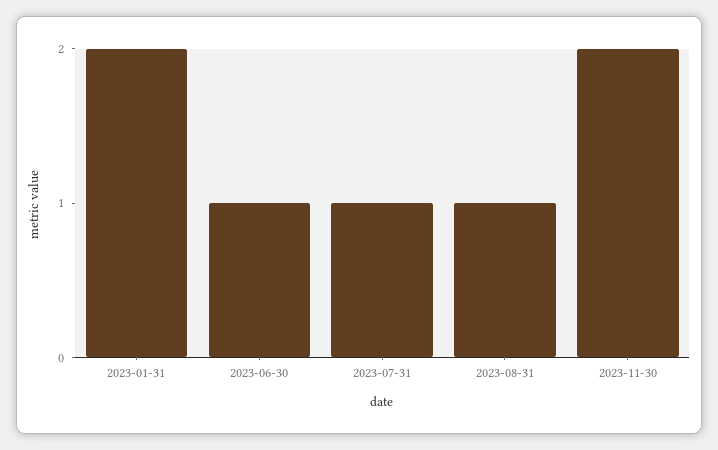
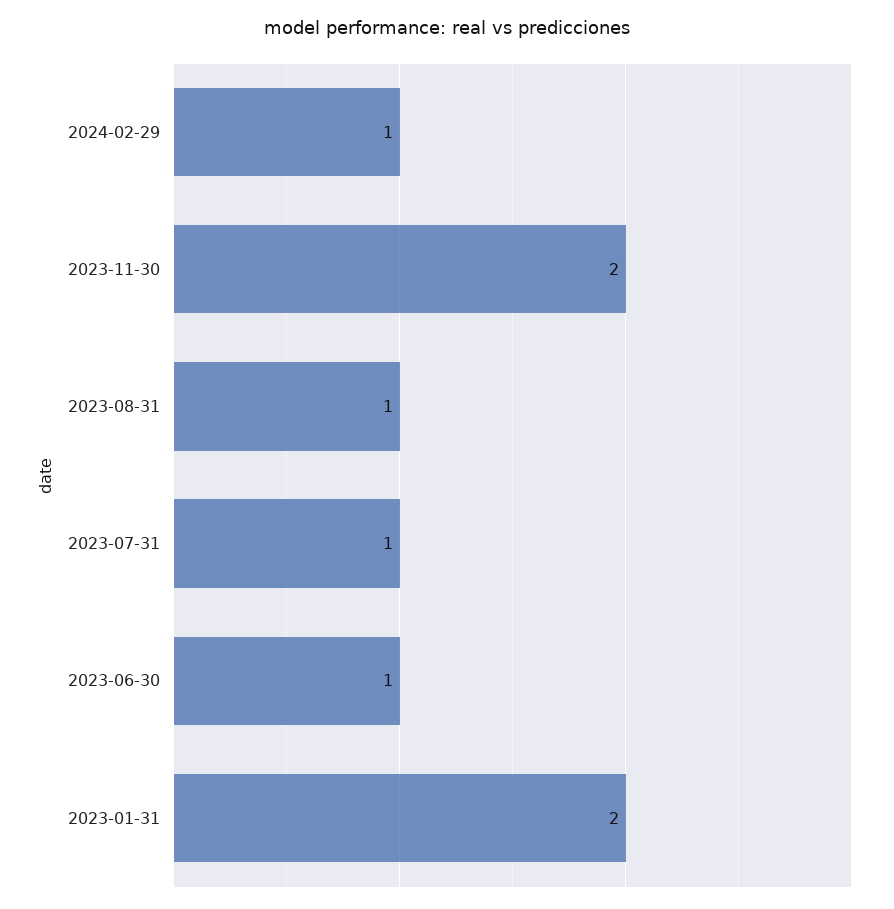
2024-02-29: none -> 1

